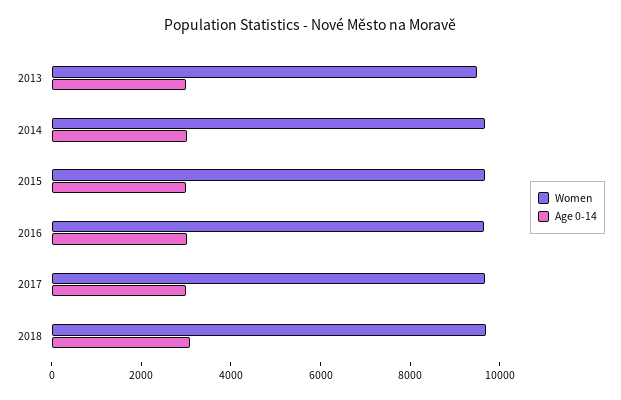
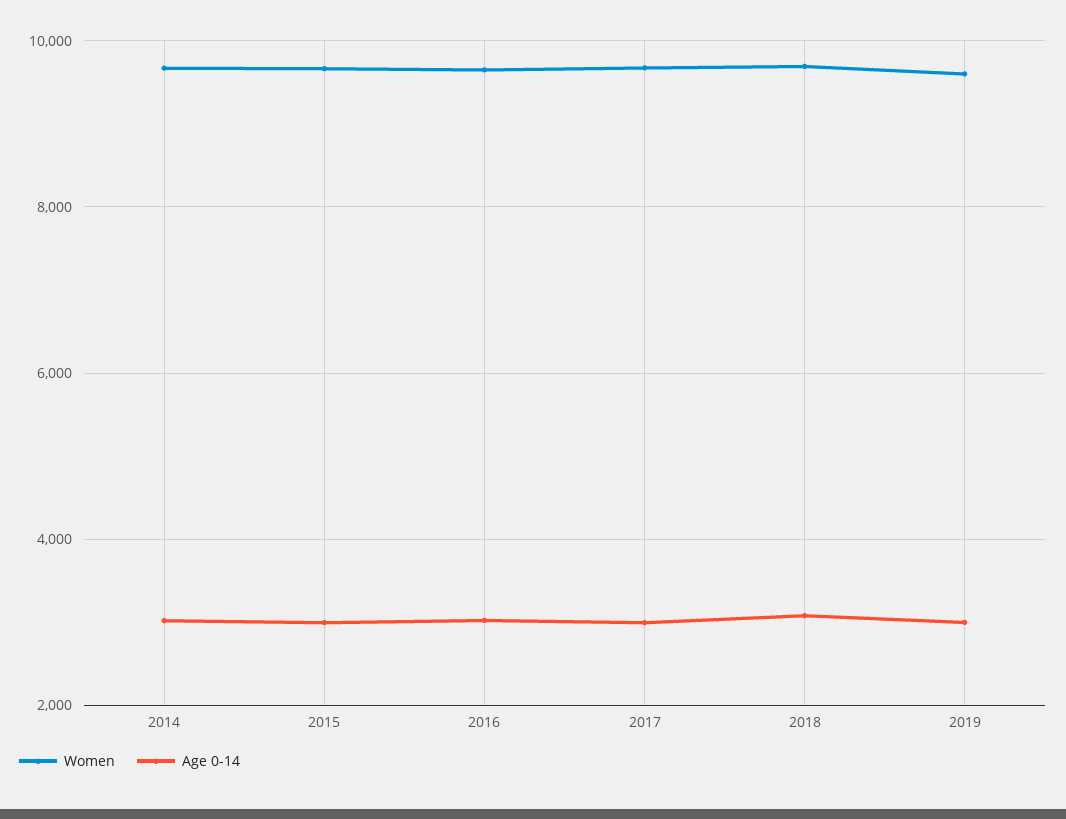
Women, 2013: 9500 -> none
Age 0-14, 2013: 3000 -> none
Women, 2019: none -> 9600
Age 0-14, 2019: none -> 3000

